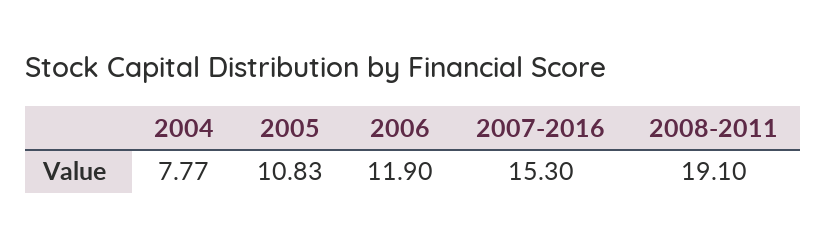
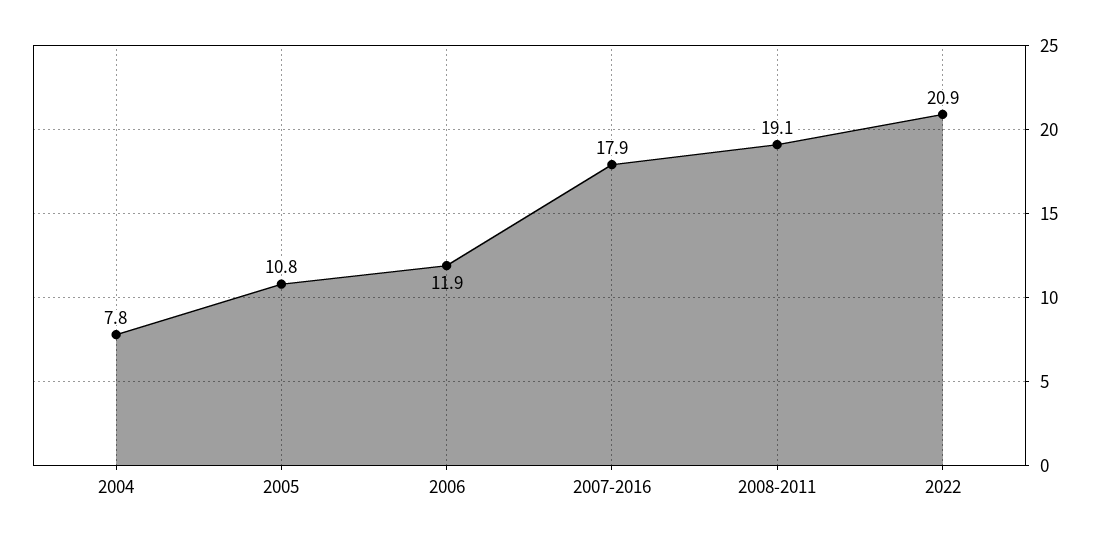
2007-2016: 15.3 -> 17.9
2022: none -> 20.9

